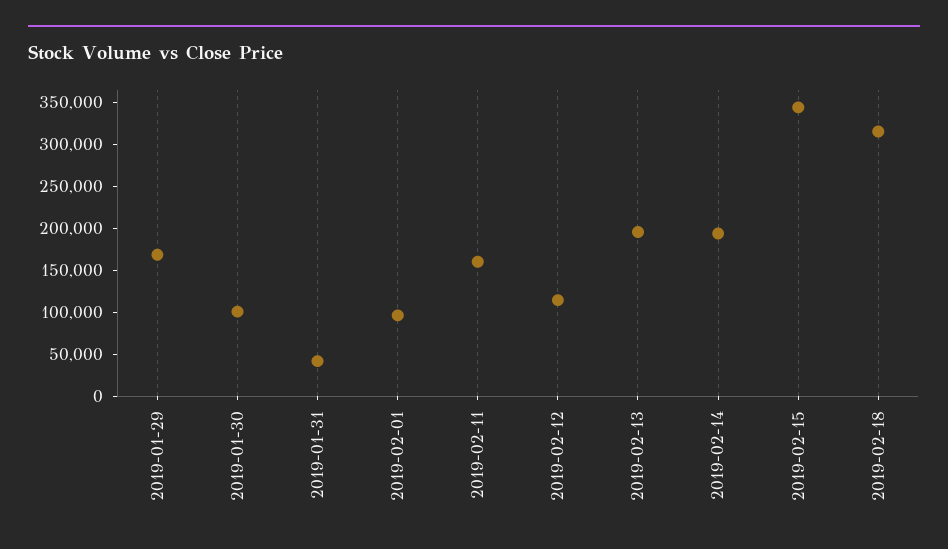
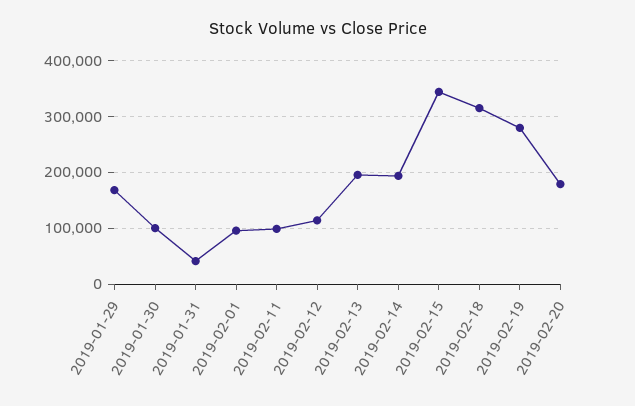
2019-02-11: 160000 -> 100000
2019-02-19: none -> 280000
2019-02-20: none -> 180000

